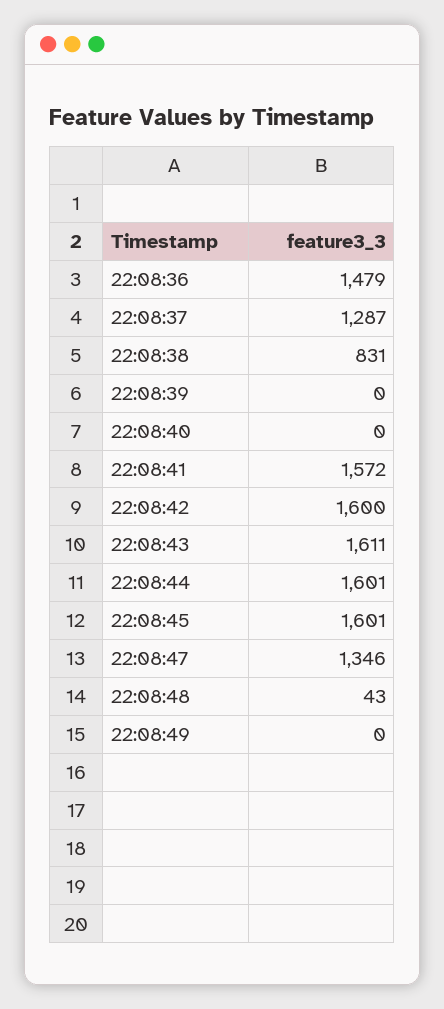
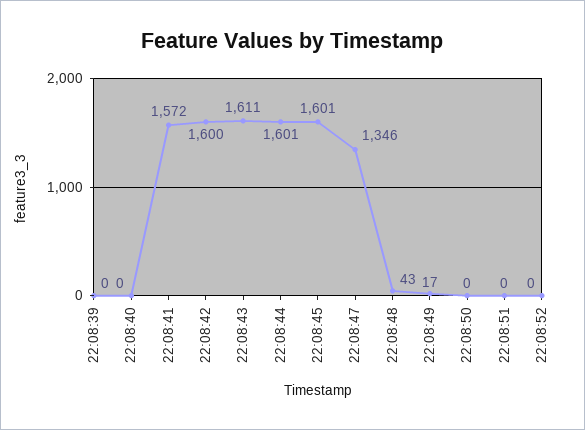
22:08:36: 1479 -> none
22:08:37: 1287 -> none
22:08:38: 831 -> none
22:08:49: 0 -> 17
22:08:50: none -> 0
22:08:51: none -> 0
22:08:52: none -> 0

